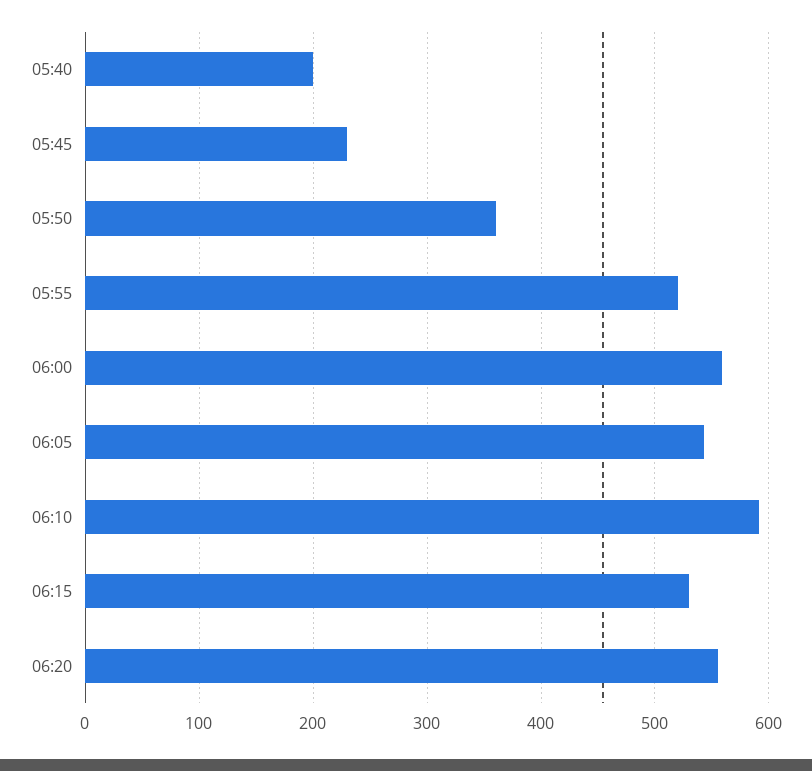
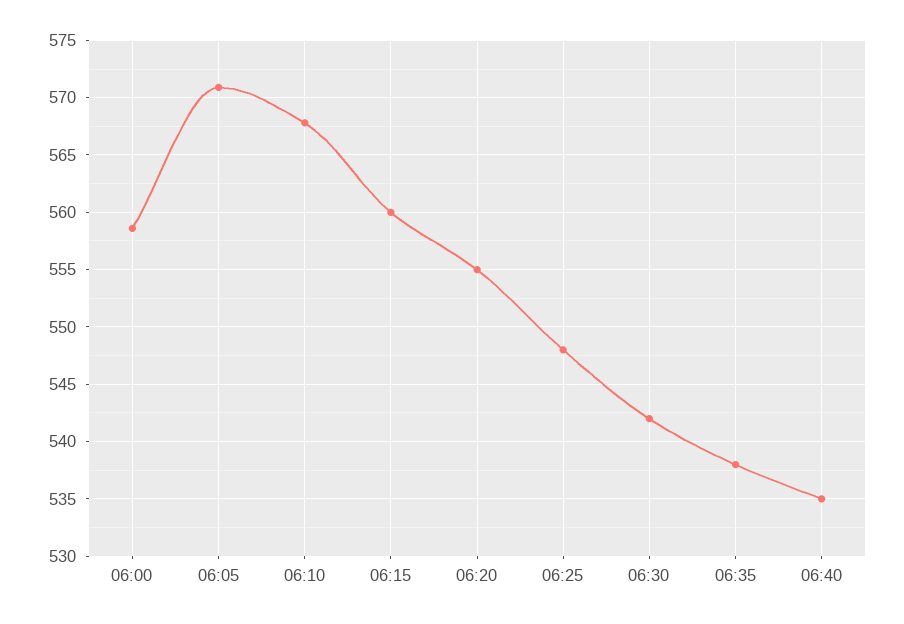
05:40: 200 -> none
05:45: 230 -> none
05:50: 360 -> none
05:55: 520 -> none
06:05: 540 -> 571
06:10: 590 -> 568
06:15: 530 -> 560
06:25: none -> 548
06:30: none -> 542
06:35: none -> 538
06:40: none -> 535

